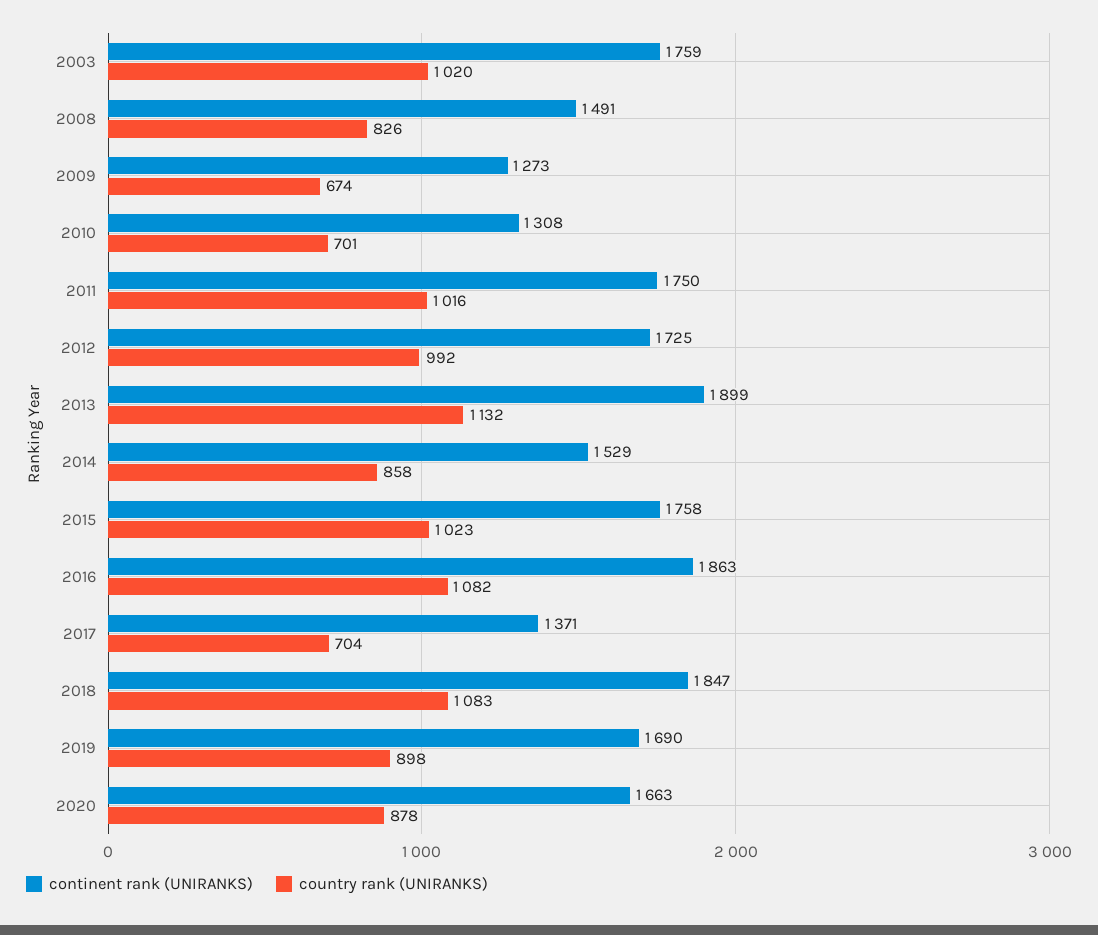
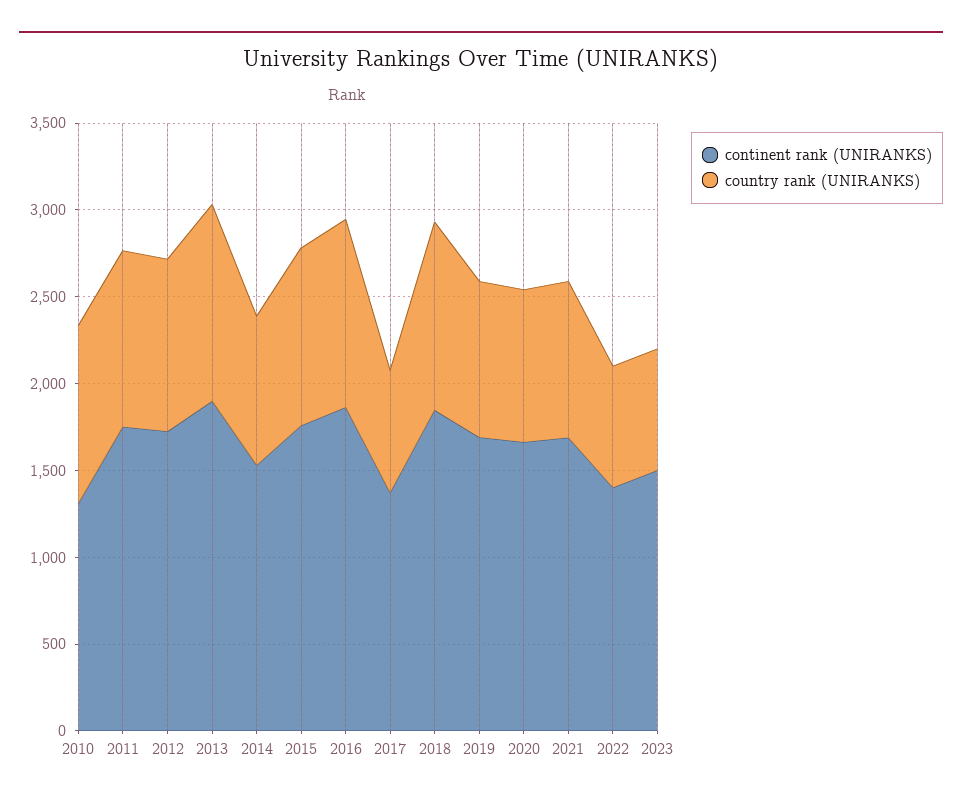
continent rank (UNIRANKS), 2003: 1759 -> none
country rank (UNIRANKS), 2003: 1020 -> none
continent rank (UNIRANKS), 2008: 1491 -> none
country rank (UNIRANKS), 2008: 826 -> none
continent rank (UNIRANKS), 2009: 1273 -> none
country rank (UNIRANKS), 2009: 674 -> none
country rank (UNIRANKS), 2010: 701 -> 1000
continent rank (UNIRANKS), 2021: none -> 1700
country rank (UNIRANKS), 2021: none -> 900
continent rank (UNIRANKS), 2022: none -> 1400
country rank (UNIRANKS), 2022: none -> 700
continent rank (UNIRANKS), 2023: none -> 1500
country rank (UNIRANKS), 2023: none -> 700

